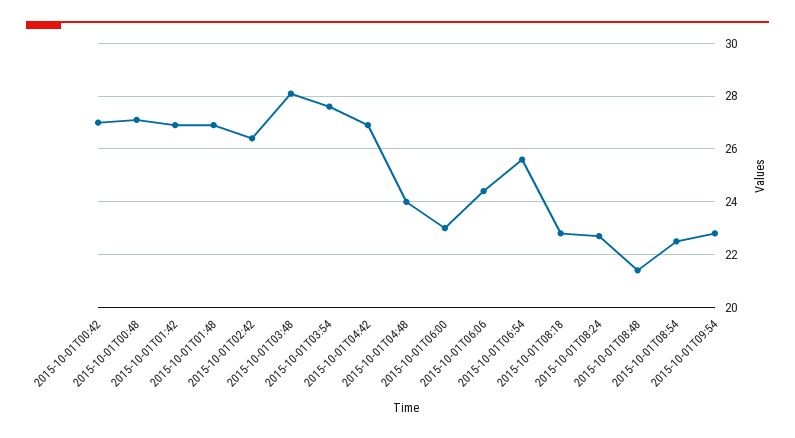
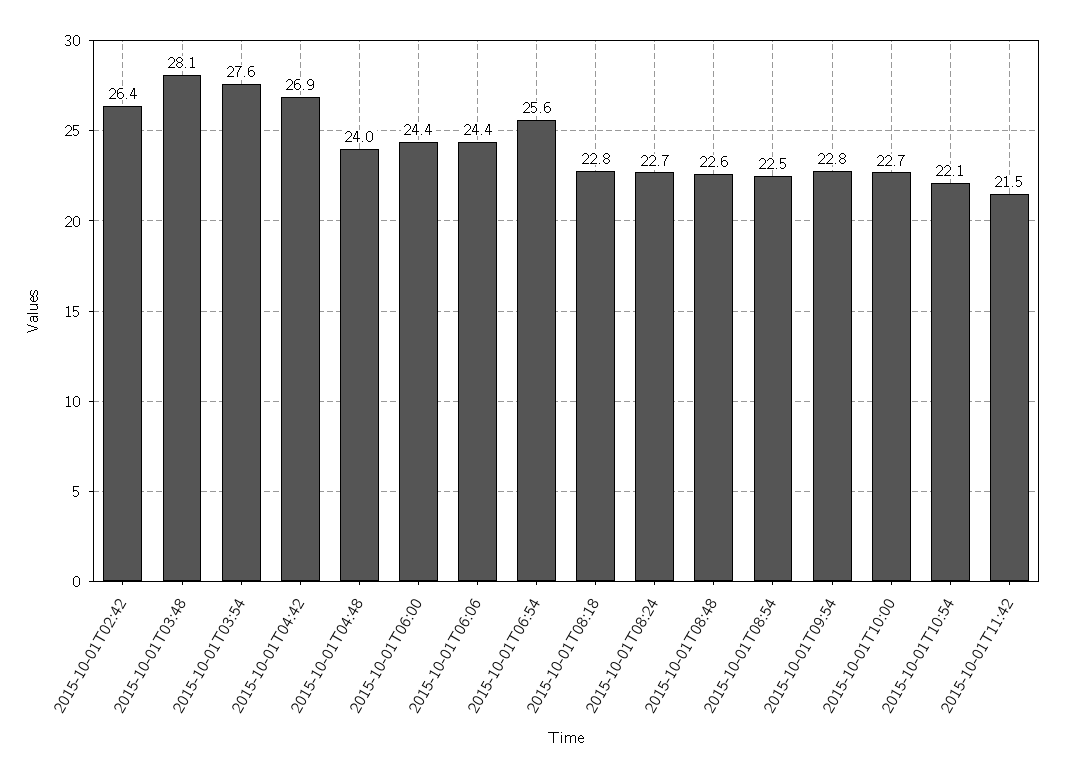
2015-10-01T00:42: 27 -> none
2015-10-01T00:48: 27 -> none
2015-10-01T01:42: 27 -> none
2015-10-01T01:48: 27 -> none
2015-10-01T06:00: 23 -> 24.4
2015-10-01T08:48: 21.5 -> 22.6
2015-10-01T10:00: none -> 22.7
2015-10-01T10:54: none -> 22.1
2015-10-01T11:42: none -> 21.5

